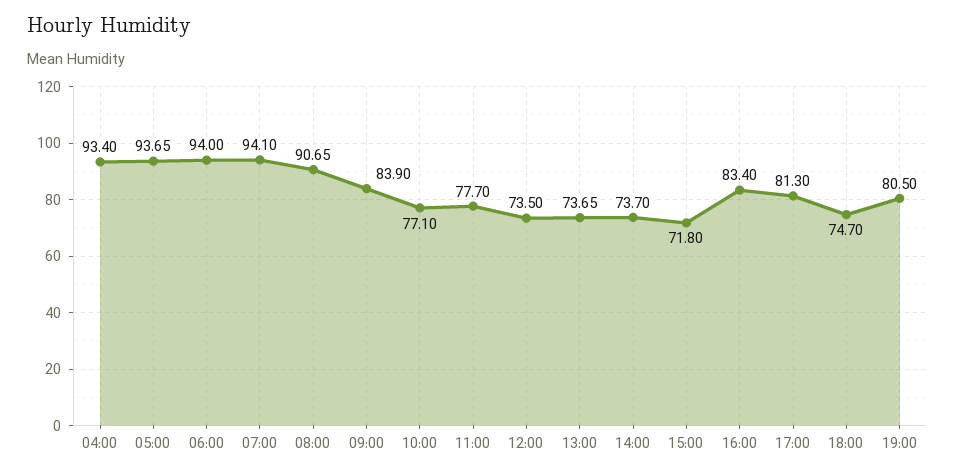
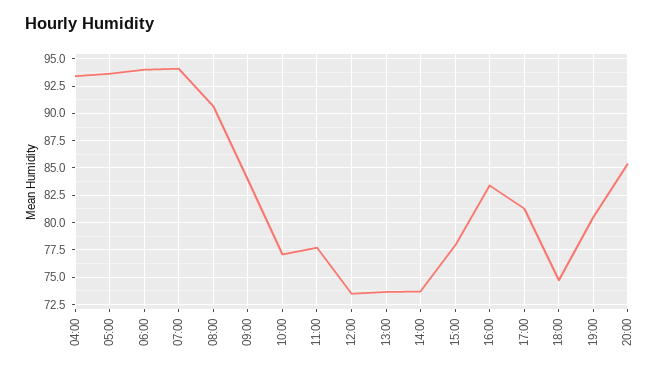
15:00: 71.8 -> 77.5
20:00: none -> 85

